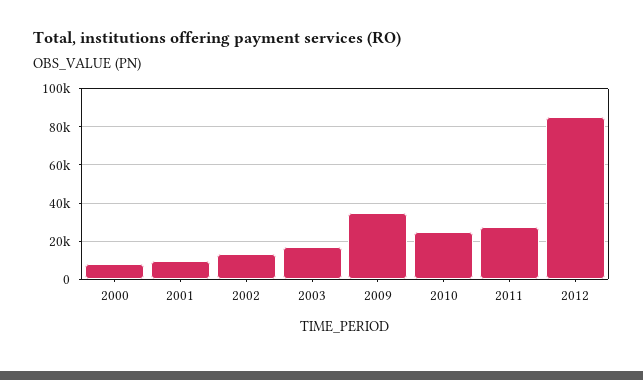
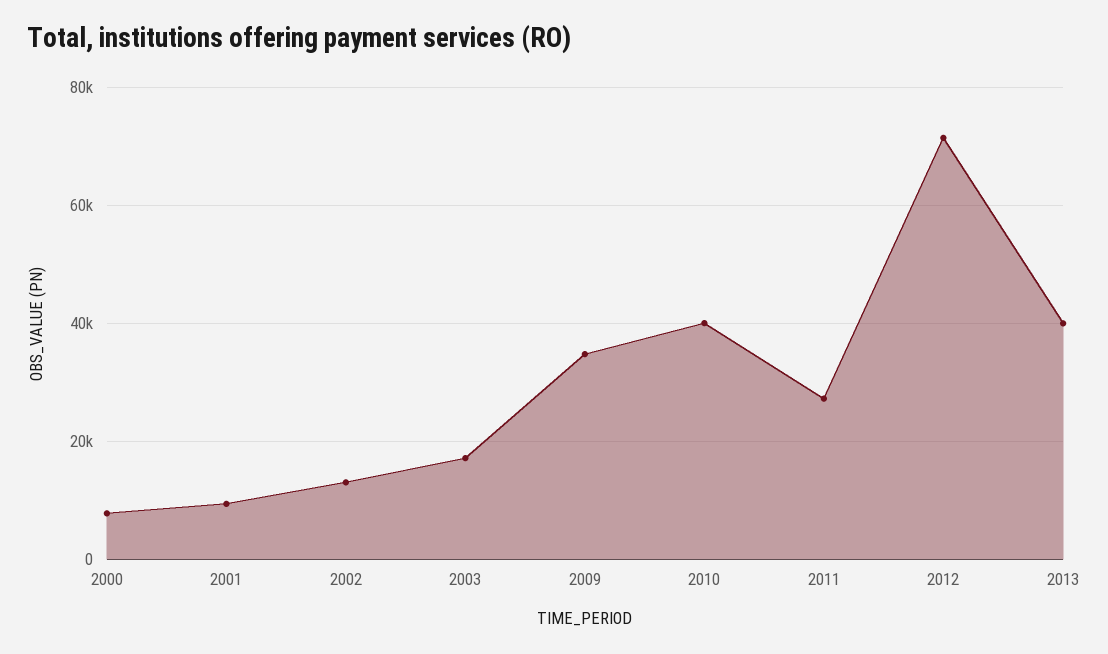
2010: 25000 -> 40000
2012: 85000 -> 72000
2013: none -> 40000

